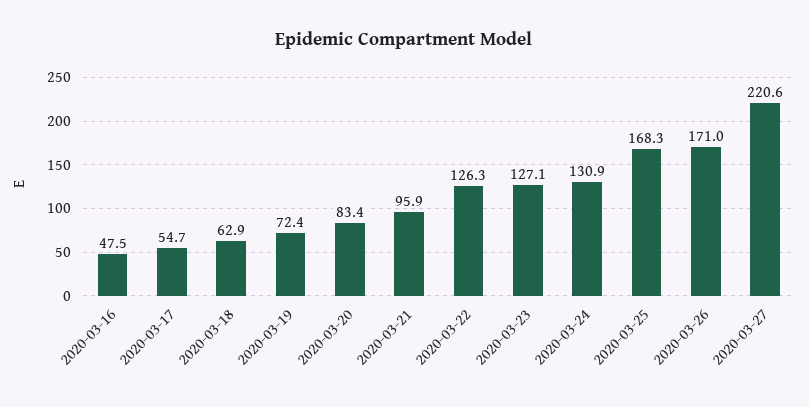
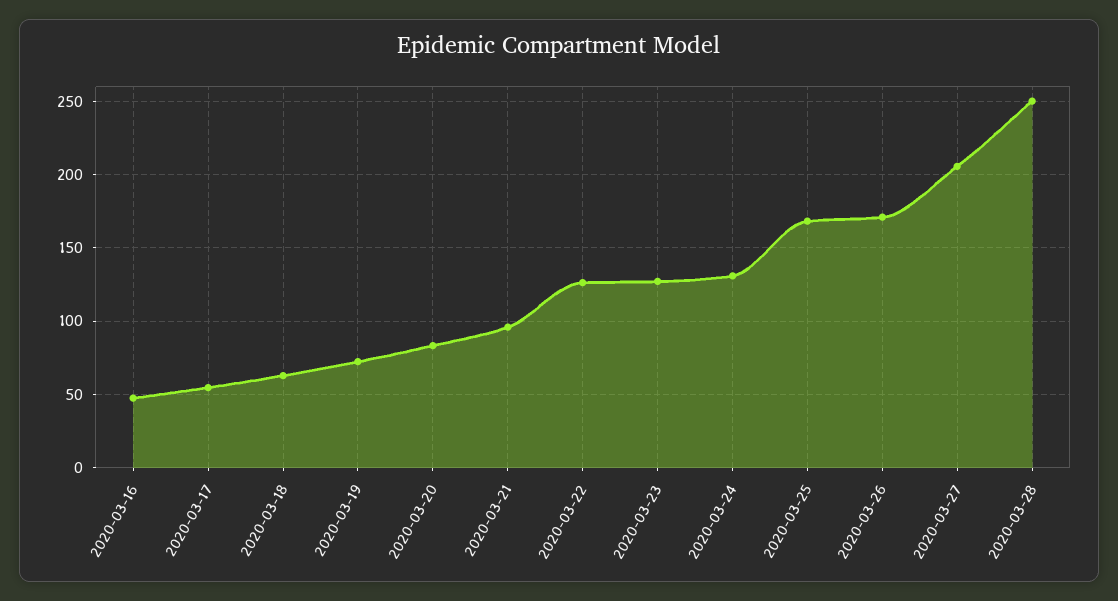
2020-03-27: 220.6 -> 205
2020-03-28: none -> 250

